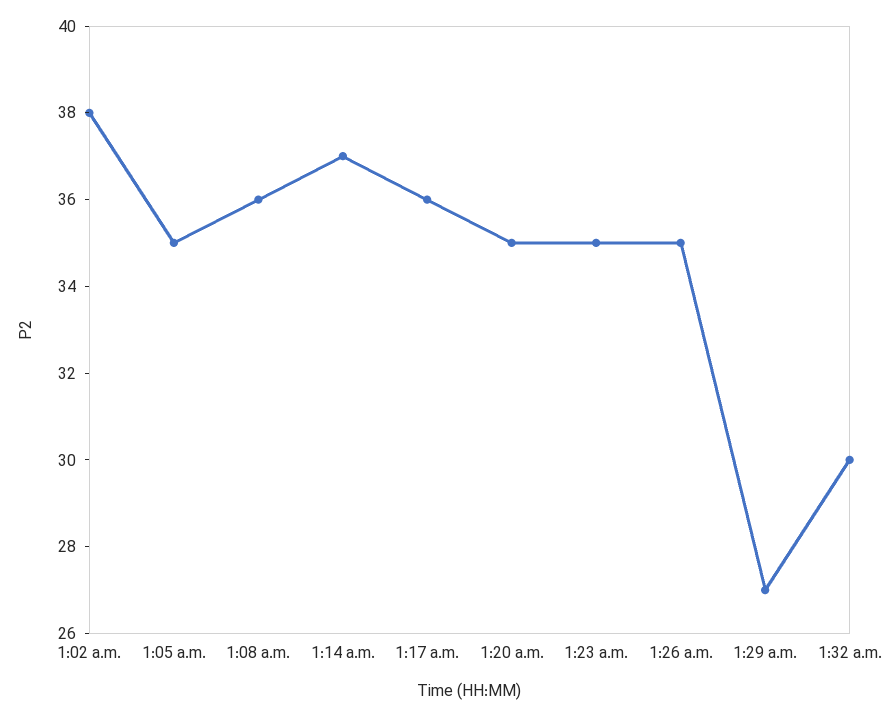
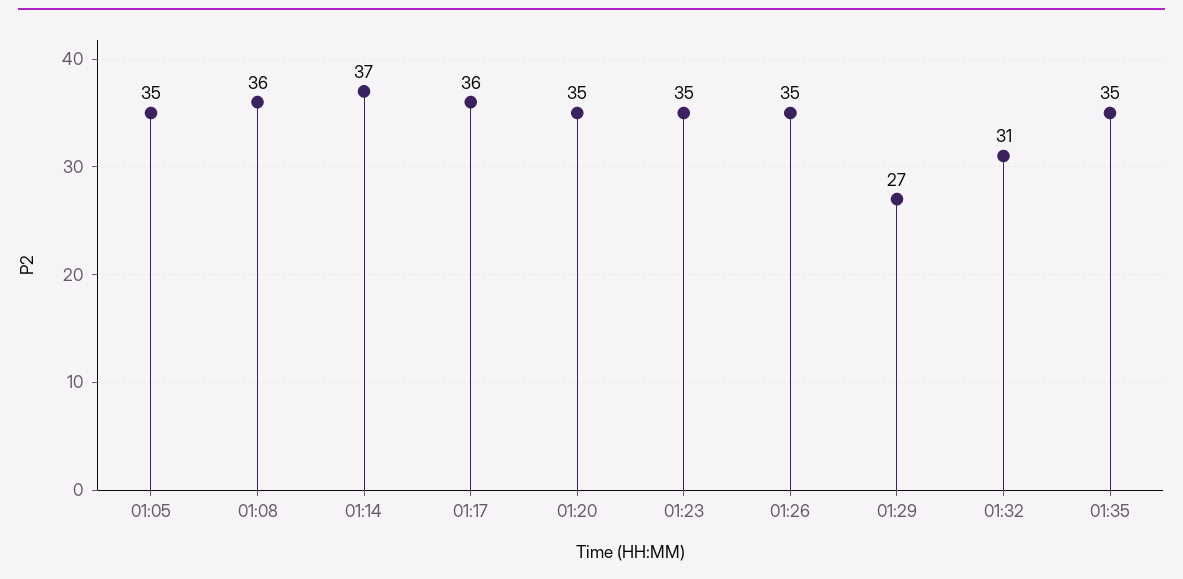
1:02 a.m.: 38 -> none
1:32 a.m.: 30 -> 31
01:35: none -> 35

